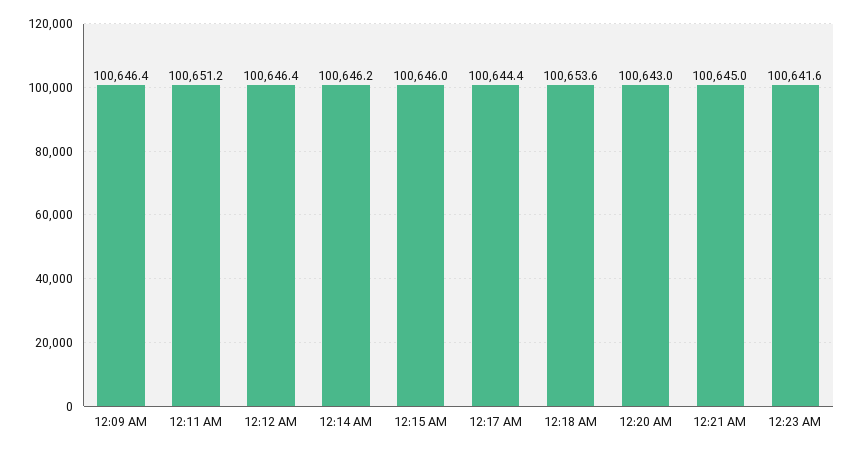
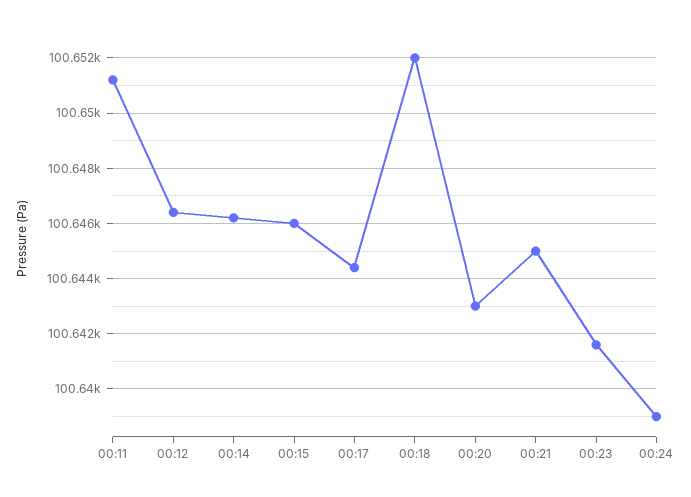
12:09 AM: 100646.4 -> none
12:18 AM: 100653.6 -> 100652
00:24: none -> 100639

